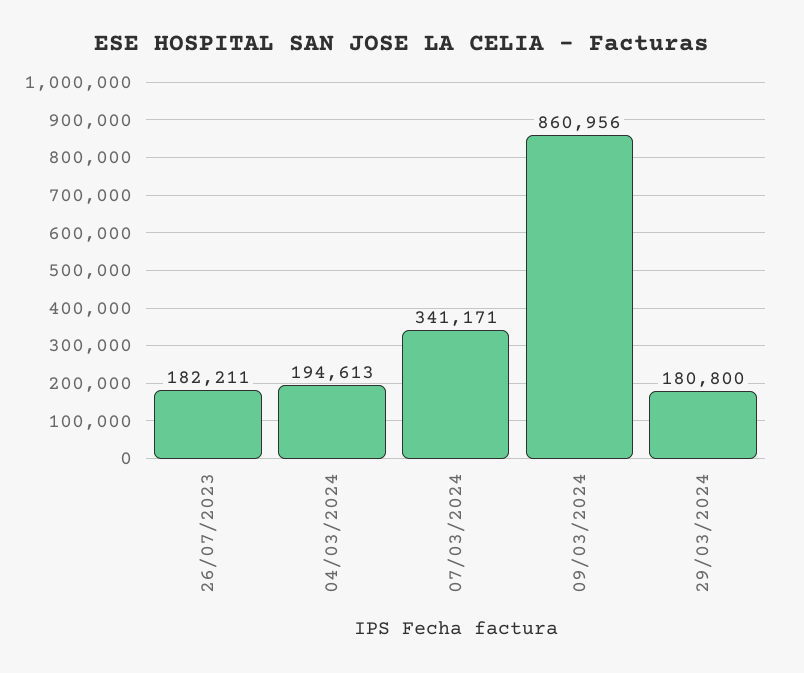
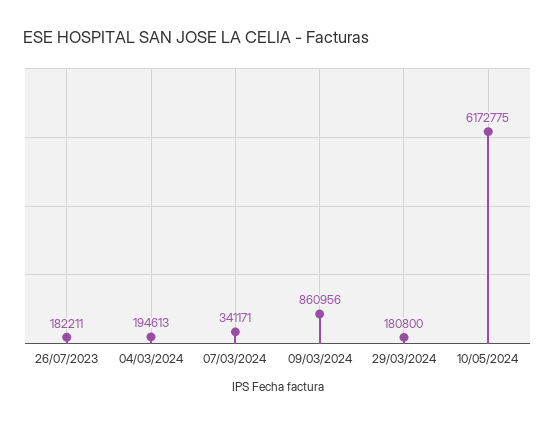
10/05/2024: none -> 6172775

